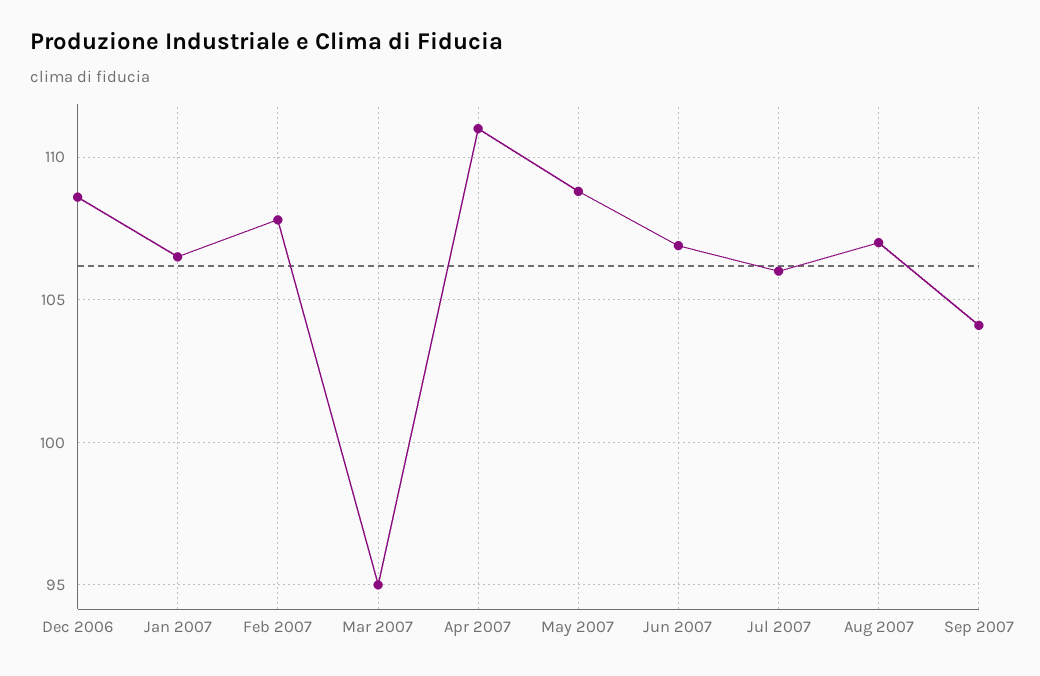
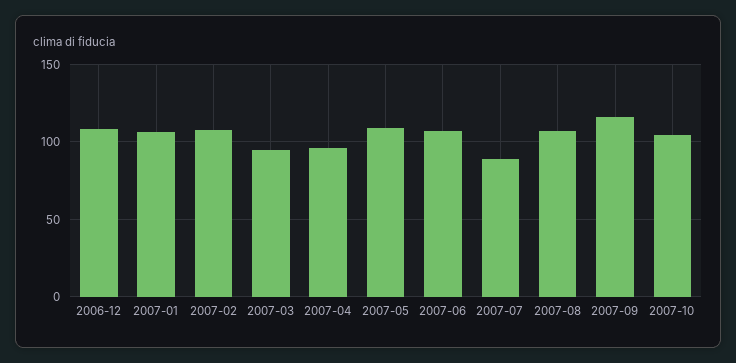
Apr 2007: 111 -> 95
Jul 2007: 106 -> 90
Sep 2007: 104 -> 115
2007-10: none -> 105

